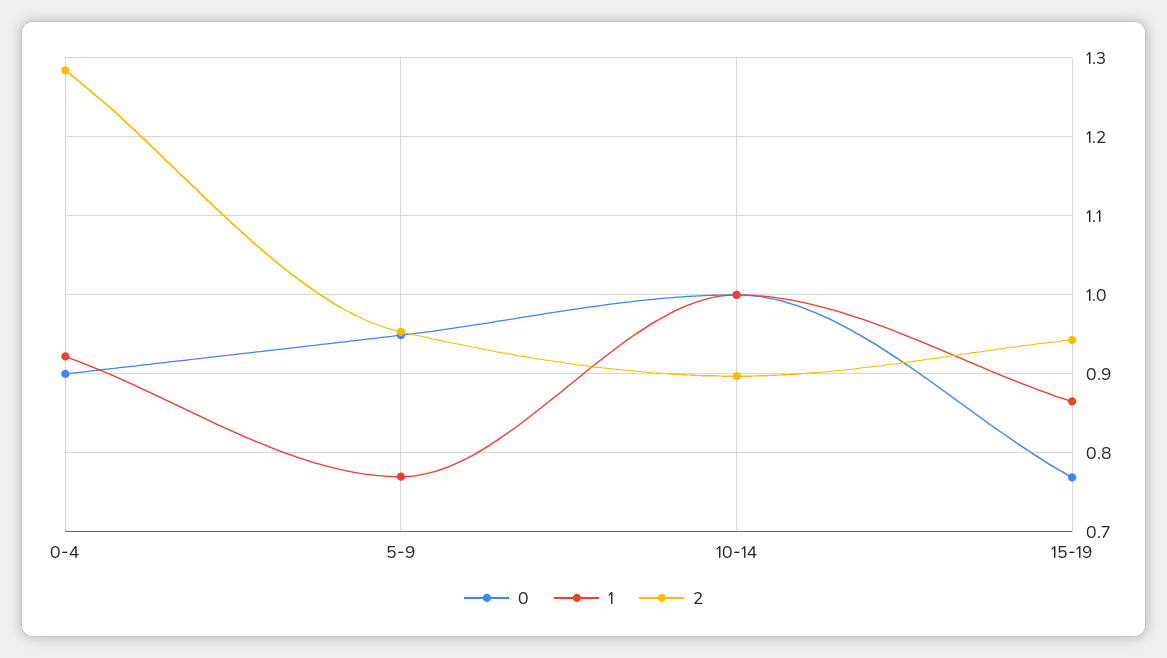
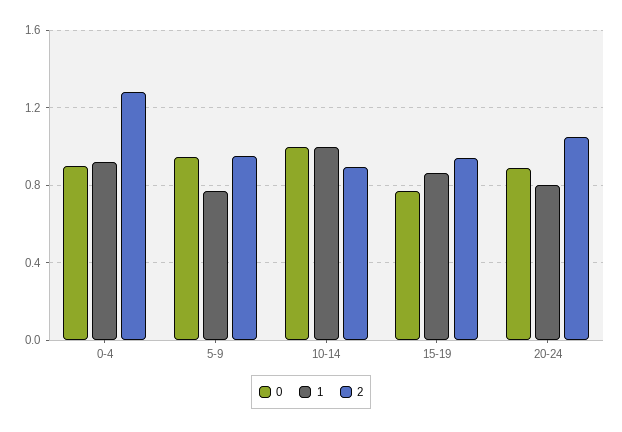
0, 20-24: none -> 0.9
1, 20-24: none -> 0.8
2, 20-24: none -> 1.05

